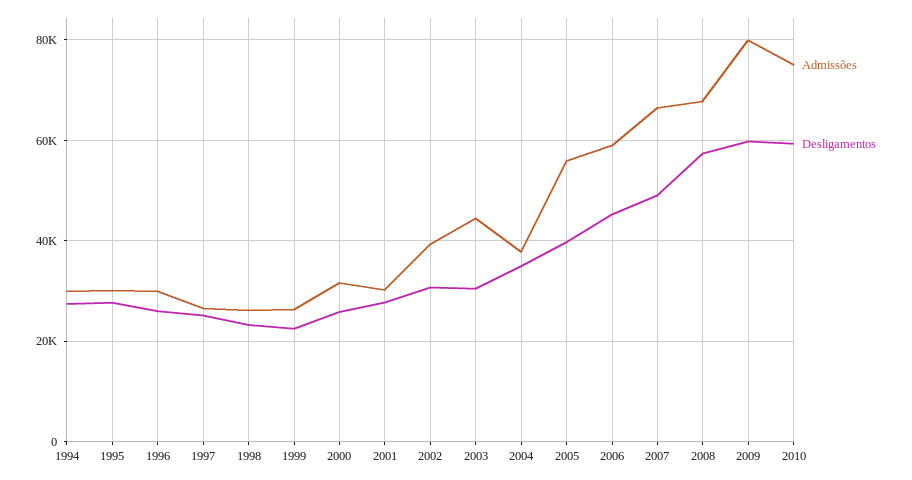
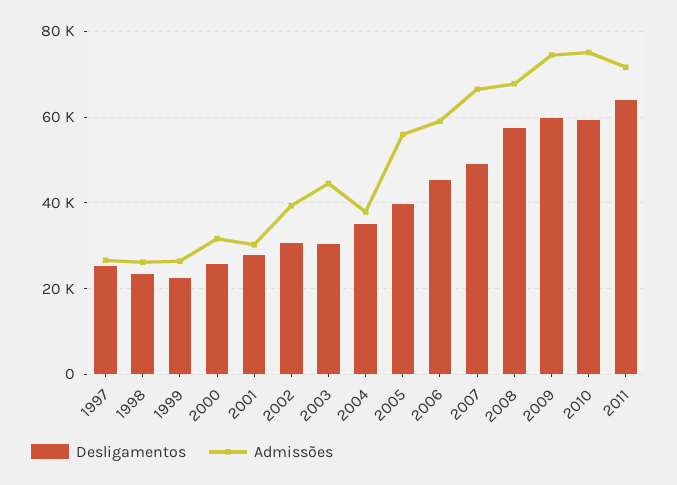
Admissões, 1994: 30000 -> none
Desligamentos, 1994: 28000 -> none
Admissões, 1995: 30000 -> none
Desligamentos, 1995: 28000 -> none
Admissões, 1996: 30000 -> none
Desligamentos, 1996: 26000 -> none
Admissões, 2009: 80000 -> 74000
Desligamentos, 2011: none -> 64000
Admissões, 2011: none -> 72000

